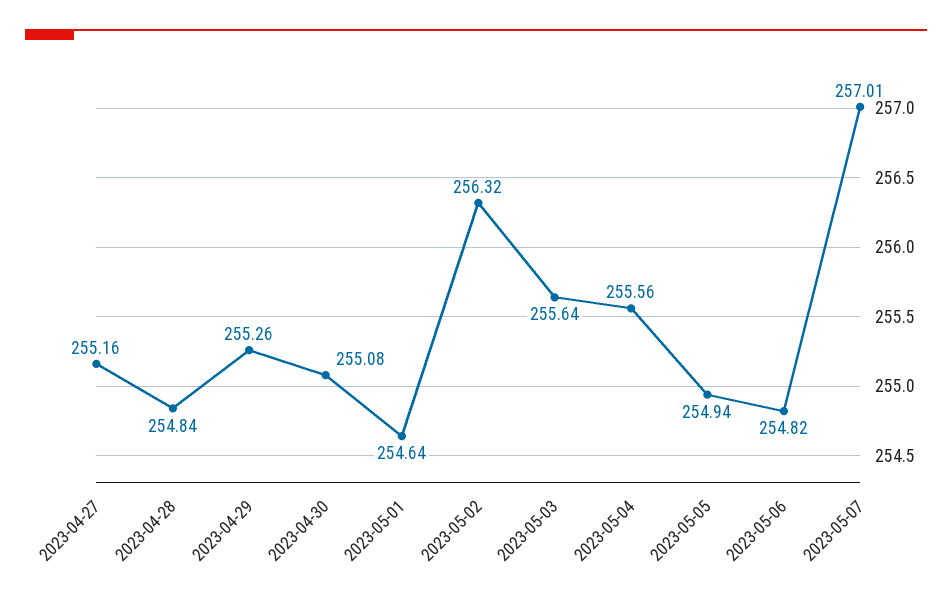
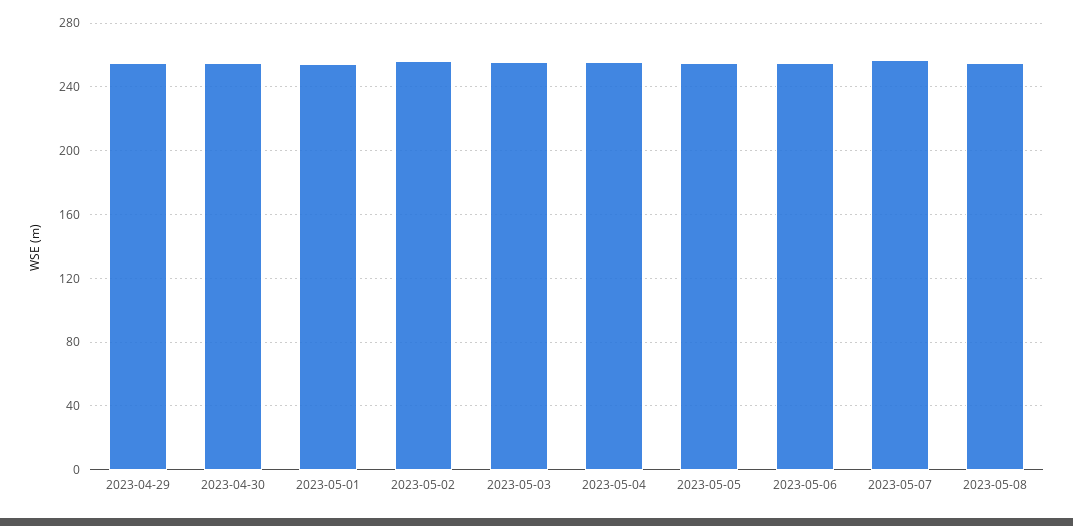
2023-04-27: 255.16 -> none
2023-04-28: 254.84 -> none
2023-05-08: none -> 255

